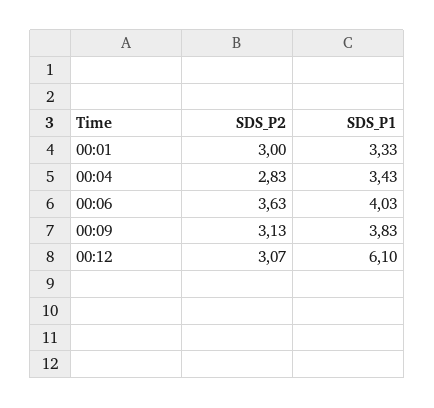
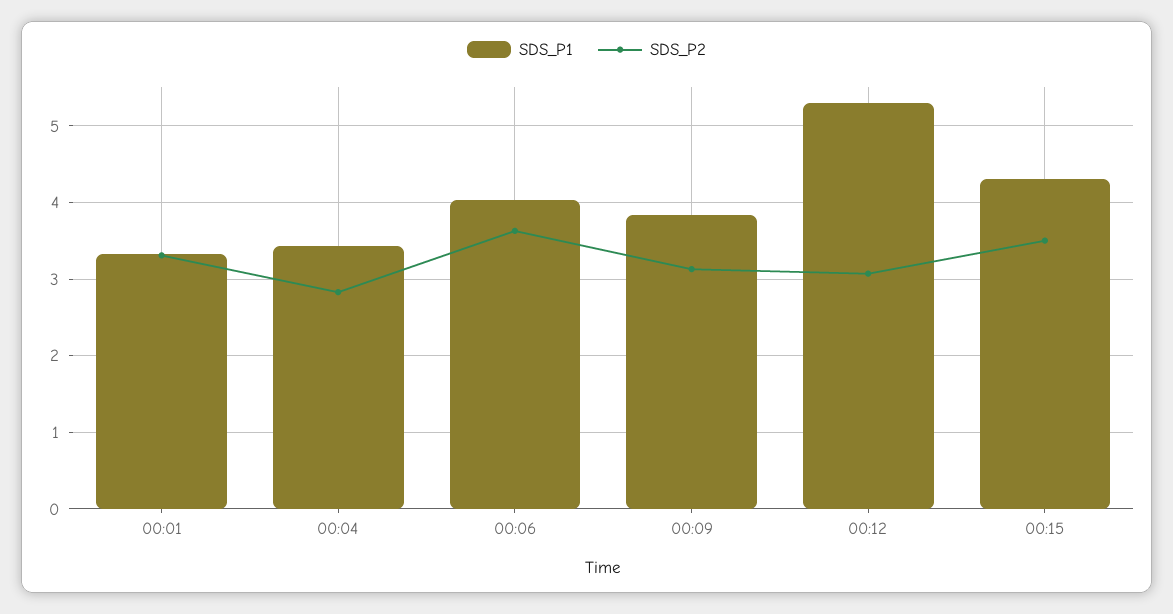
SDS_P2, 00:01: 3 -> 3.3
SDS_P1, 00:12: 6.1 -> 5.3
SDS_P1, 00:15: none -> 4.3
SDS_P2, 00:15: none -> 3.5

